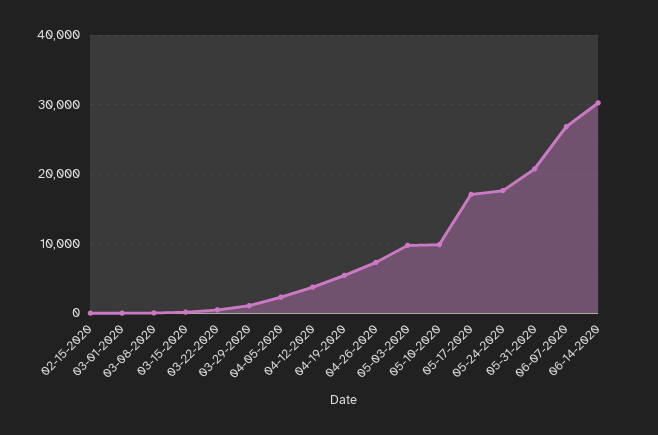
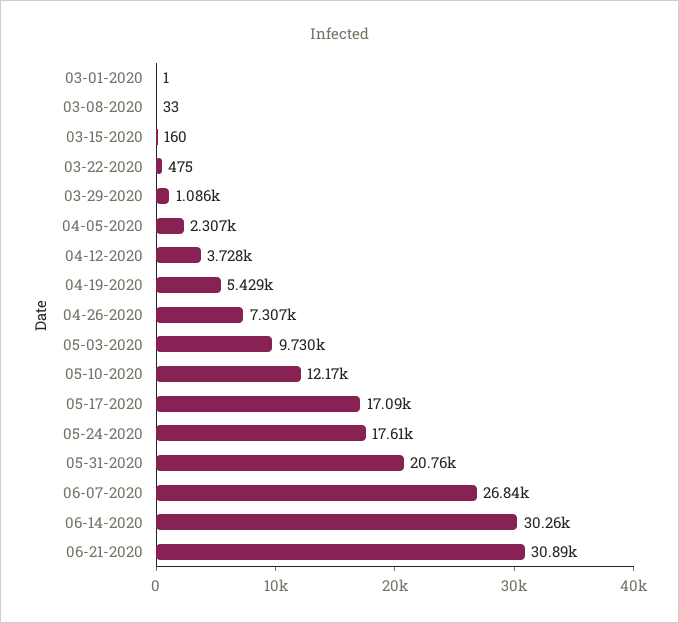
02-15-2020: 0 -> none
05-10-2020: 10000 -> 12170
06-21-2020: none -> 30890

